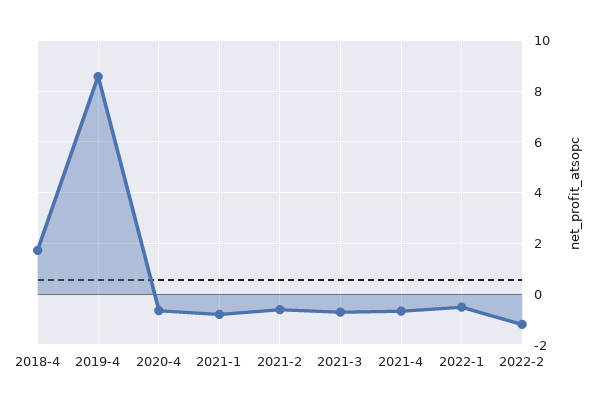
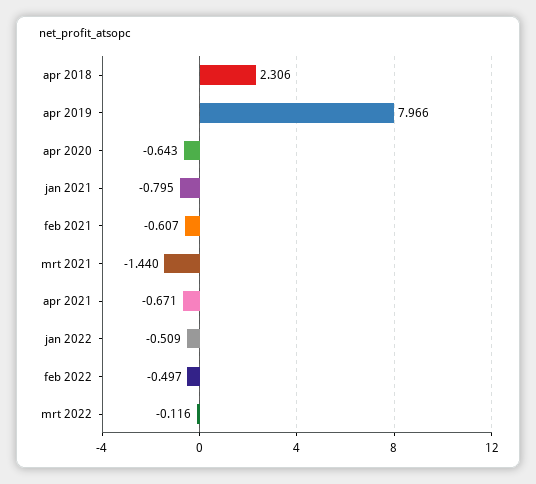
2018-4: 1.75 -> 2.306
2019-4: 8.5 -> 7.966
2021-3: -0.75 -> -1.44
2022-2: -1.25 -> -0.497
mrt 2022: none -> -0.116

